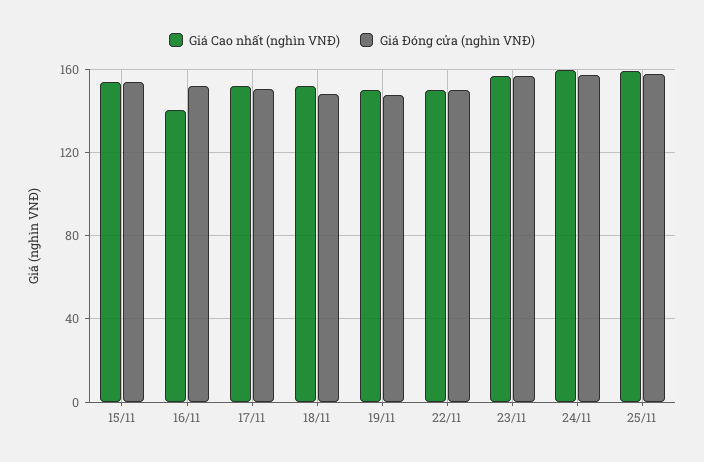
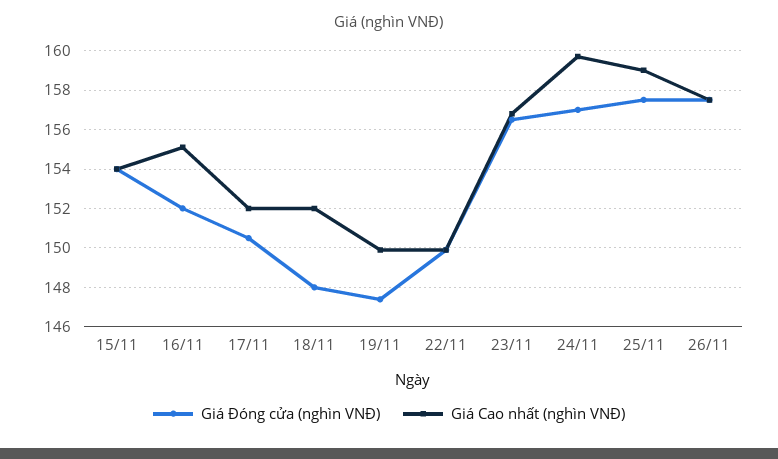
Giá Cao nhất (nghìn VNĐ), 16/11: 140 -> 155
Giá Đóng cửa (nghìn VNĐ), 26/11: none -> 157.5
Giá Cao nhất (nghìn VNĐ), 26/11: none -> 157.5

